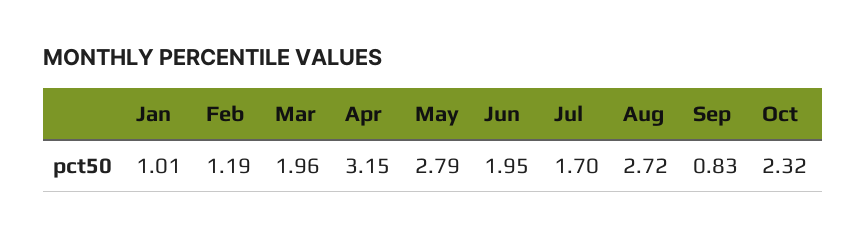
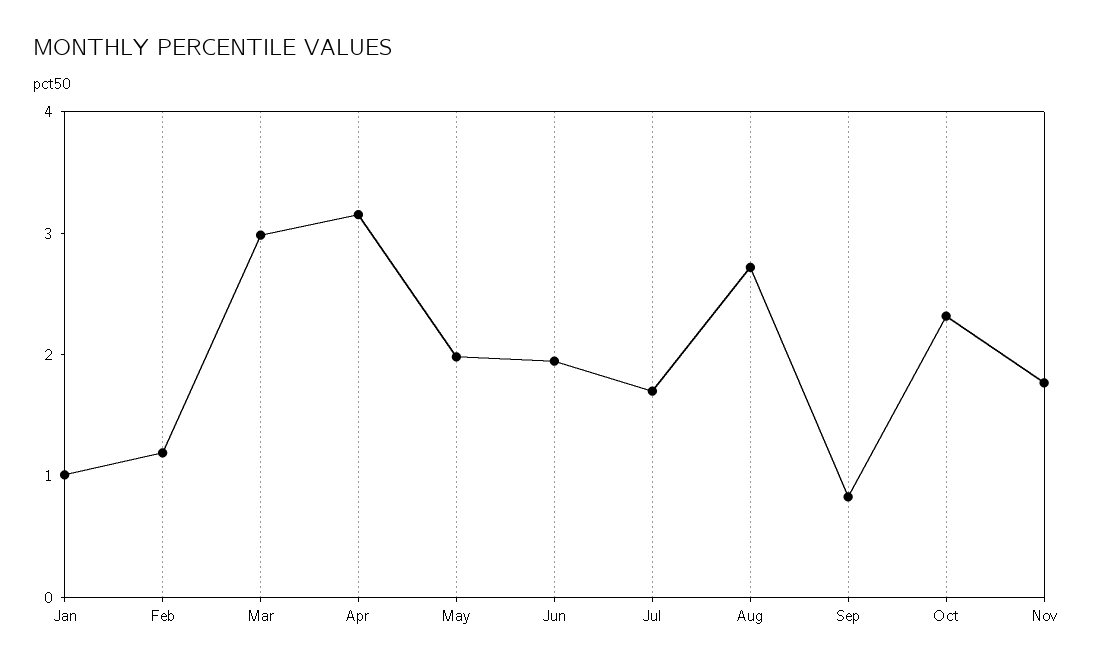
Mar: 1.96 -> 3
May: 2.79 -> 2
Nov: none -> 1.8

